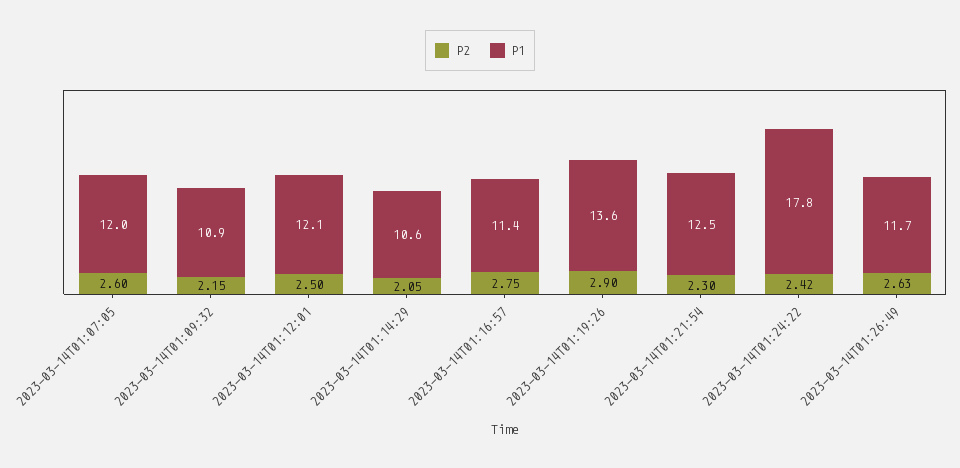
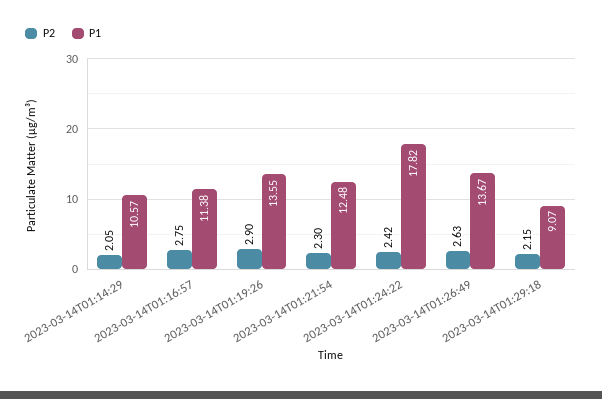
P2, 2023-03-14T01:07:05: 2.6 -> none
P1, 2023-03-14T01:07:05: 12 -> none
P2, 2023-03-14T01:09:32: 2.15 -> none
P1, 2023-03-14T01:09:32: 10.9 -> none
P2, 2023-03-14T01:12:01: 2.5 -> none
P1, 2023-03-14T01:12:01: 12.1 -> none
P1, 2023-03-14T01:26:49: 11.7 -> 13.67
P2, 2023-03-14T01:29:18: none -> 2.15
P1, 2023-03-14T01:29:18: none -> 9.07

